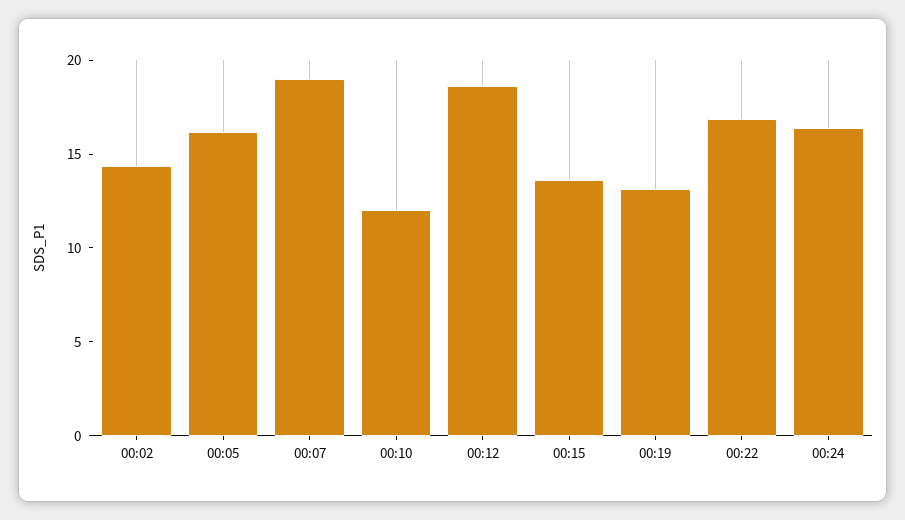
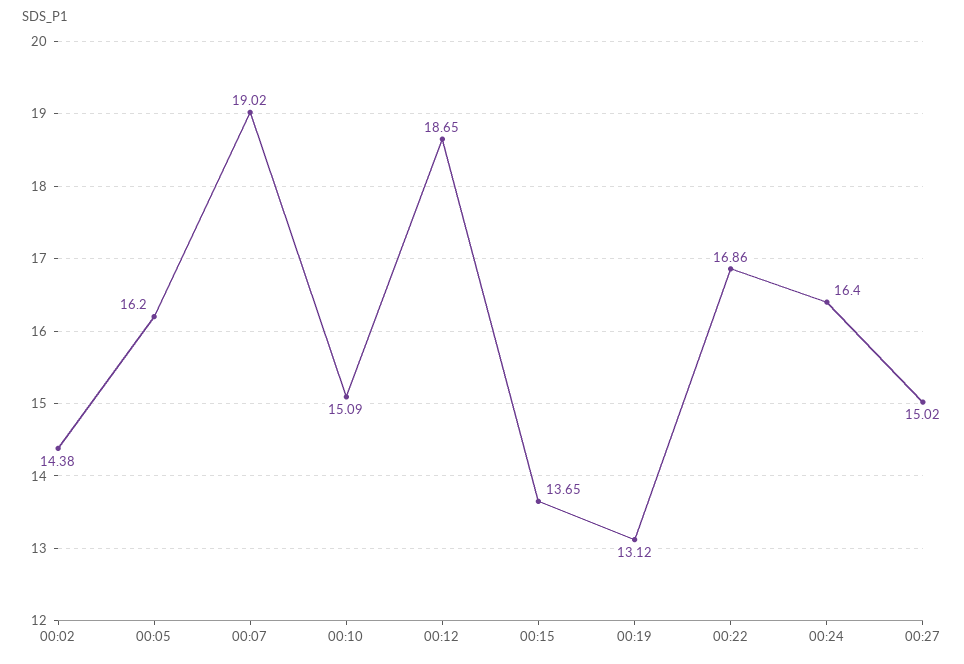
00:10: 12 -> 15.09
00:27: none -> 15.02

